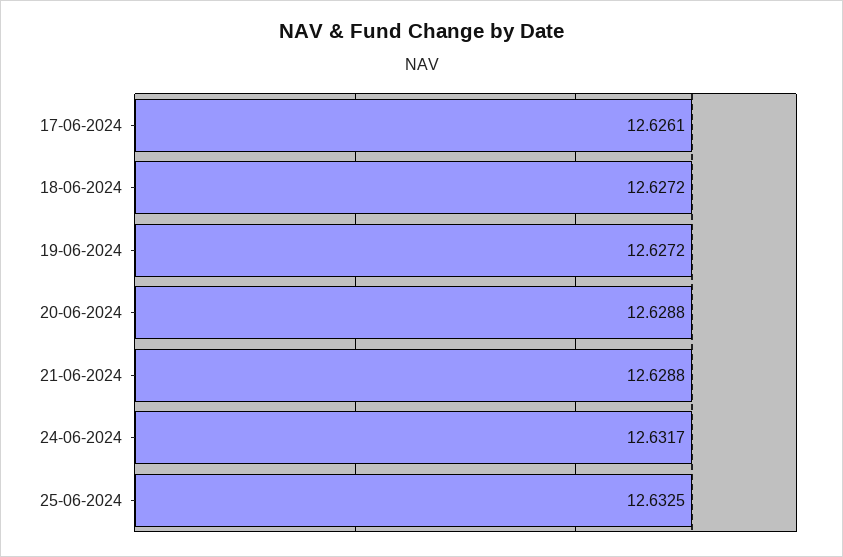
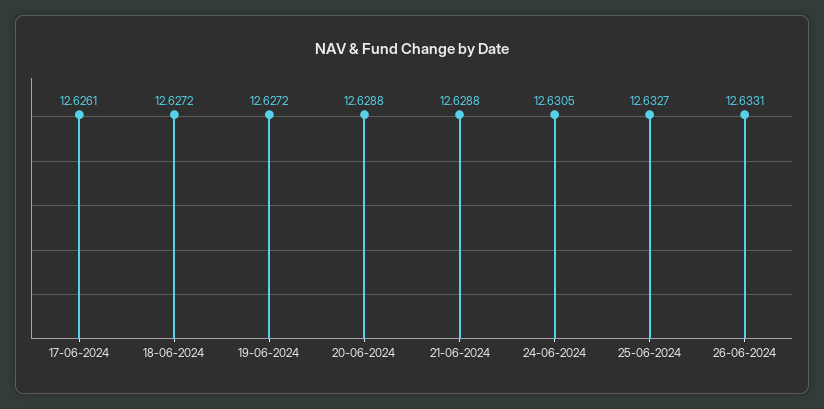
24-06-2024: 12.6317 -> 12.6305
25-06-2024: 12.6325 -> 12.6327
26-06-2024: none -> 12.6331

